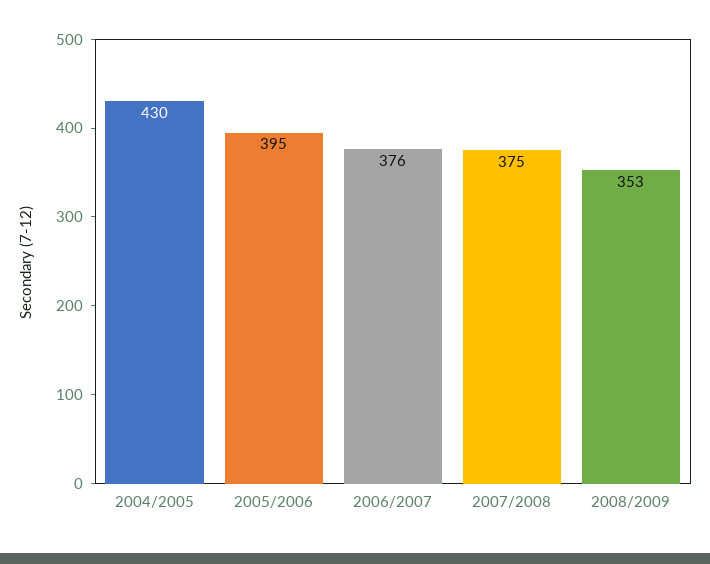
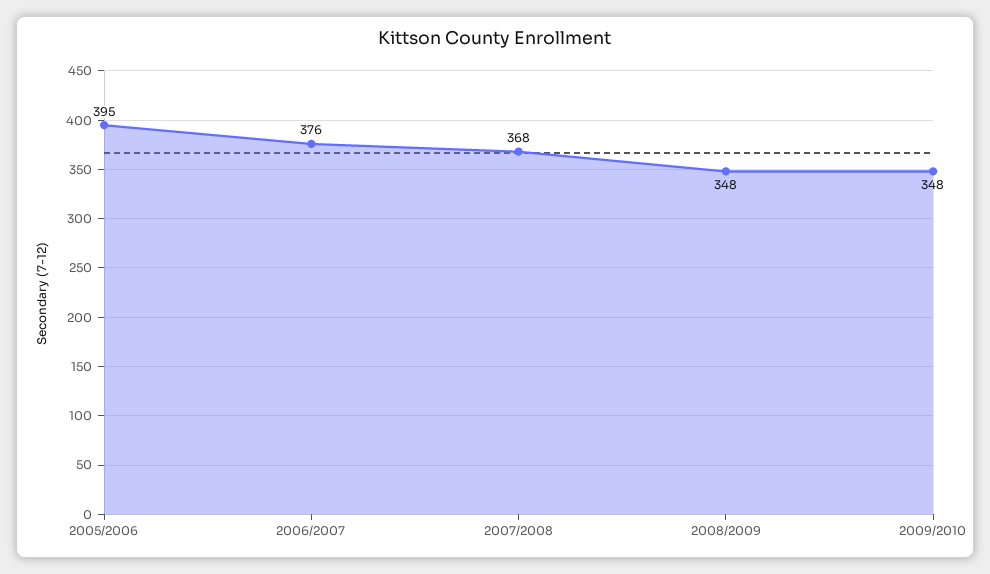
2004/2005: 430 -> none
2007/2008: 375 -> 368
2008/2009: 353 -> 348
2009/2010: none -> 348

